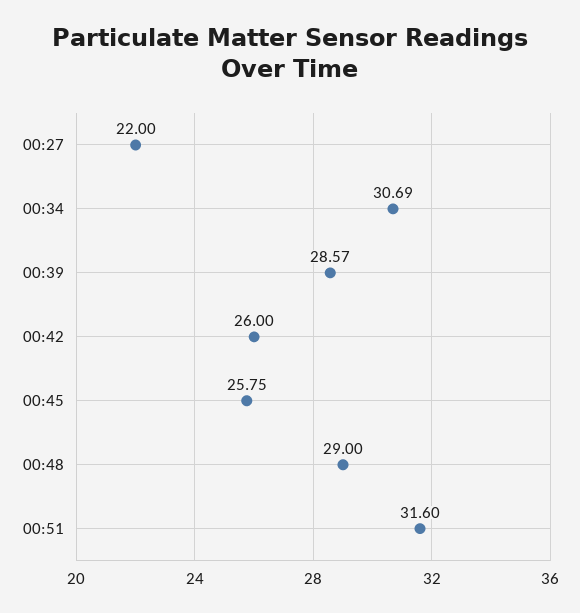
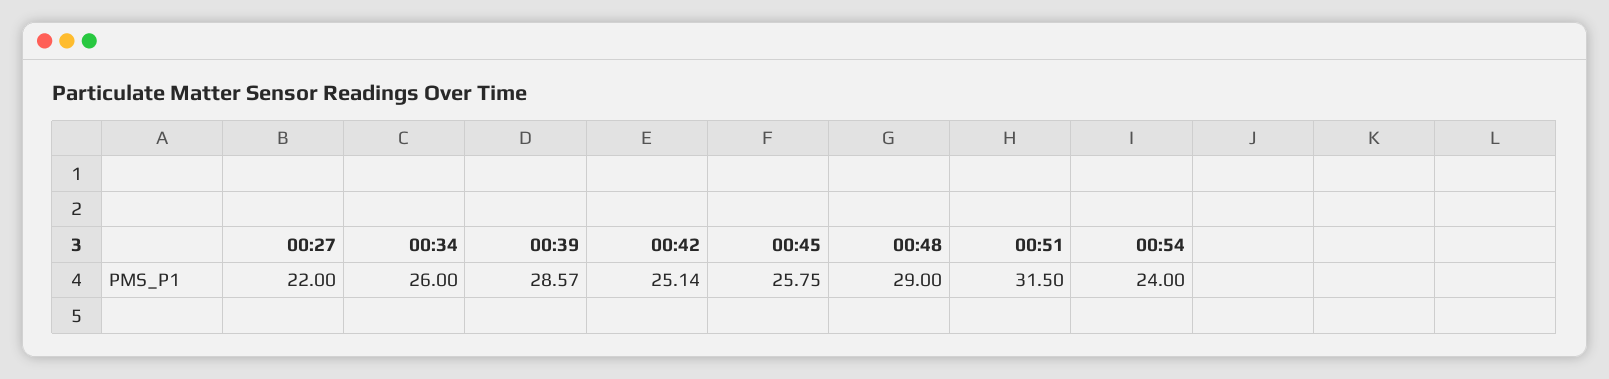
00:34: 30.69 -> 26
00:42: 26 -> 25.14
00:51: 31.6 -> 31.5
00:54: none -> 24

